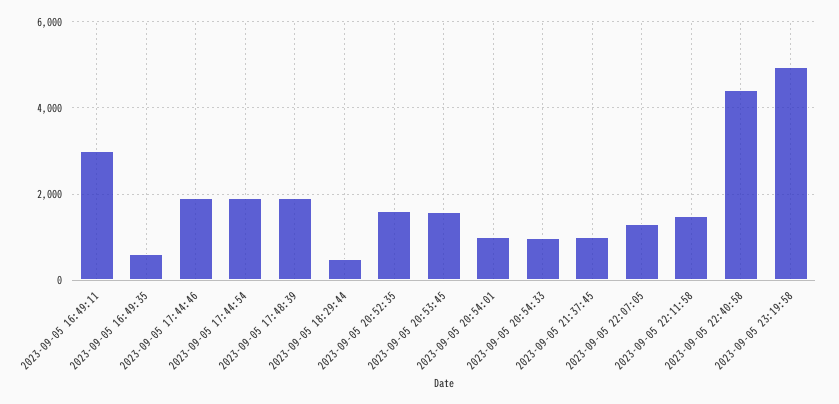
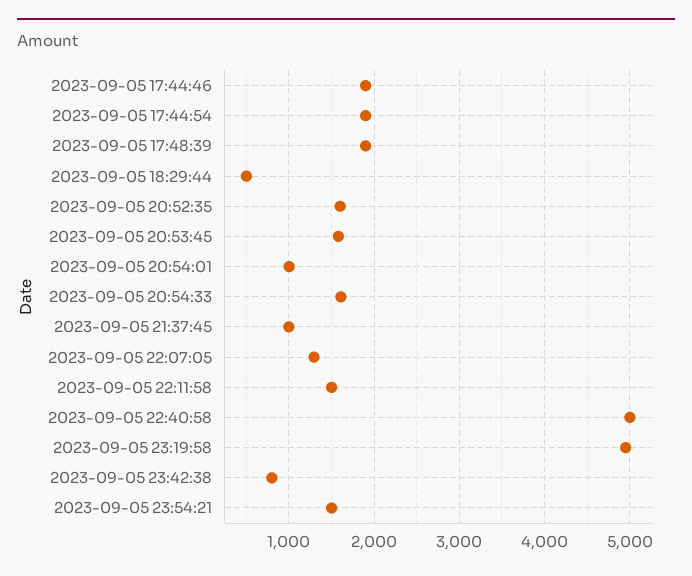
2023-09-05 16:49:11: 3000 -> none
2023-09-05 16:49:35: 600 -> none
2023-09-05 20:54:33: 1000 -> 1600
2023-09-05 22:40:58: 4400 -> 5000
2023-09-05 23:42:38: none -> 800
2023-09-05 23:54:21: none -> 1500

